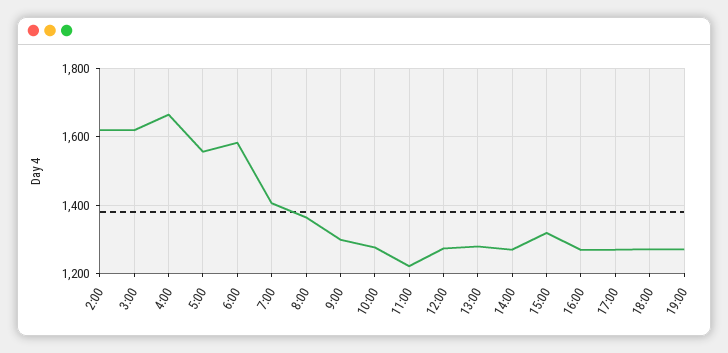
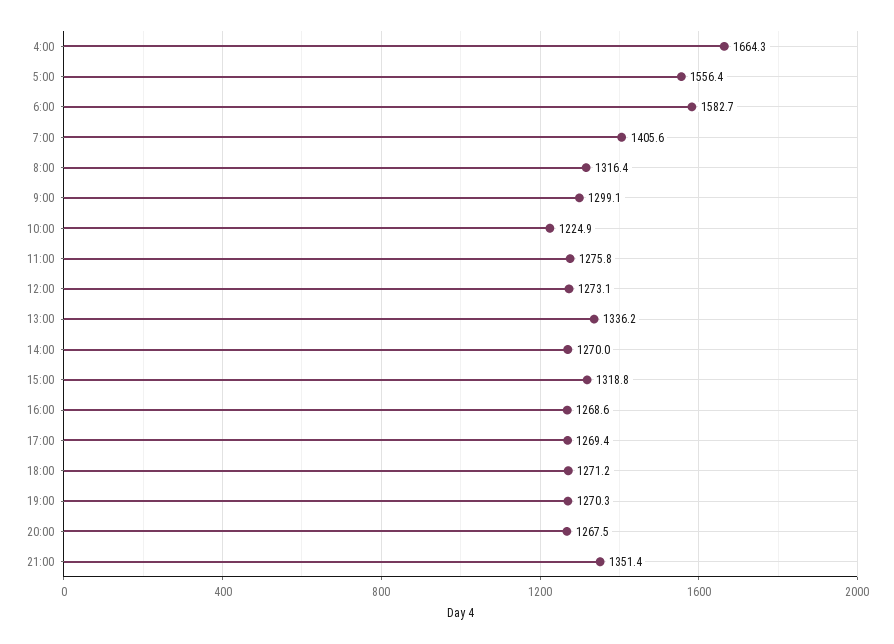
2:00: 1620 -> none
3:00: 1620 -> none
8:00: 1360 -> 1316.4
10:00: 1280 -> 1224.9
11:00: 1220 -> 1275.8
13:00: 1280 -> 1336.2
20:00: none -> 1267.5
21:00: none -> 1351.4

